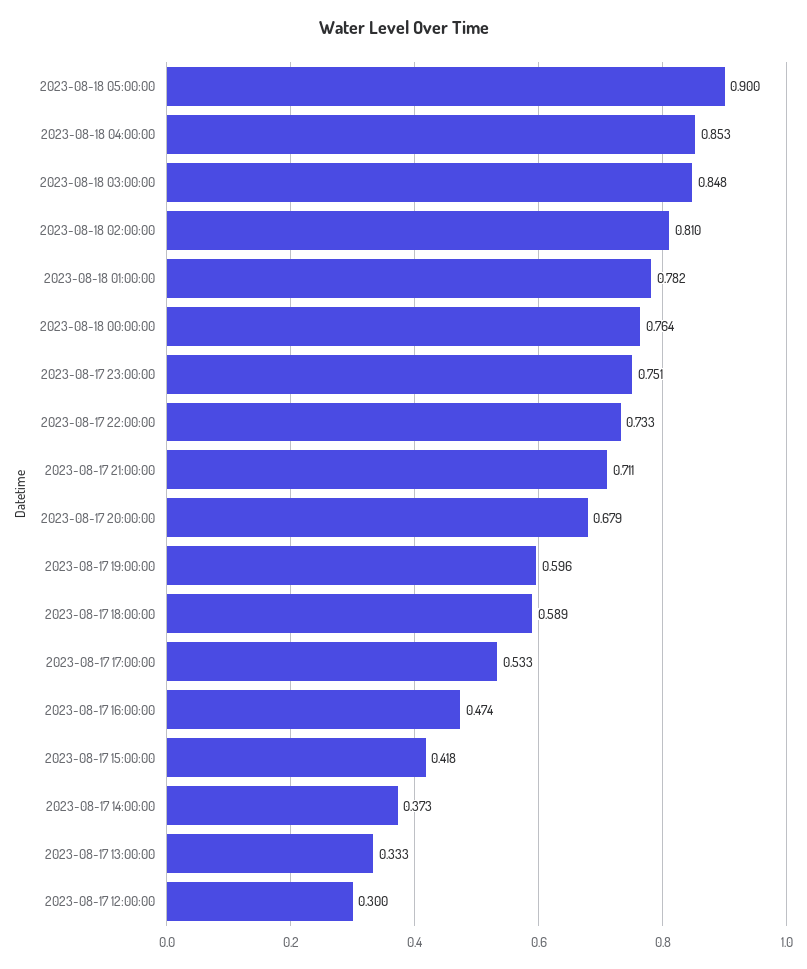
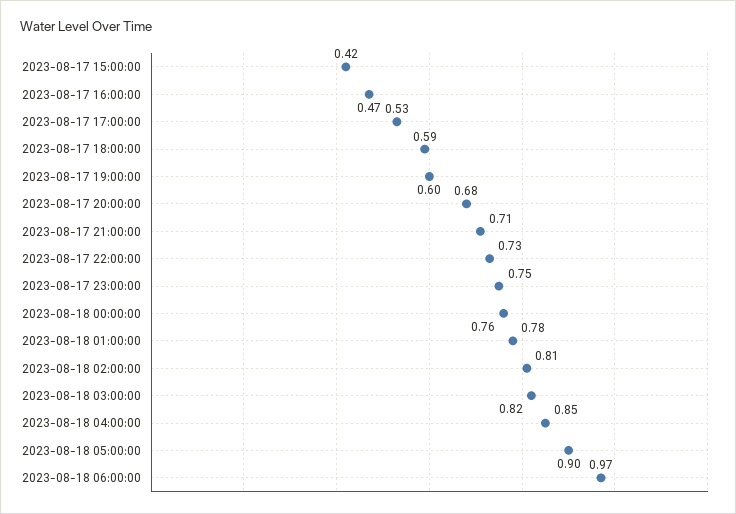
2023-08-18 03:00:00: 0.848 -> 0.82
2023-08-17 14:00:00: 0.373 -> none
2023-08-17 13:00:00: 0.333 -> none
2023-08-17 12:00:00: 0.3 -> none
2023-08-18 06:00:00: none -> 0.97

